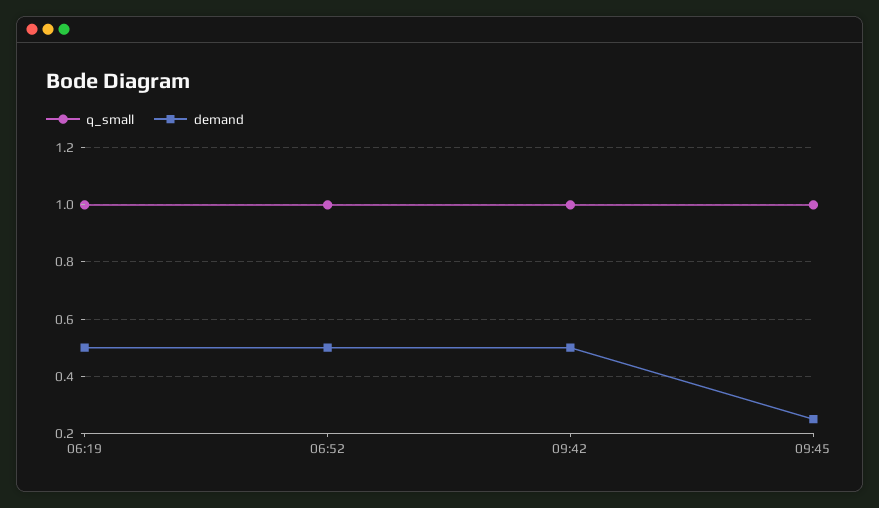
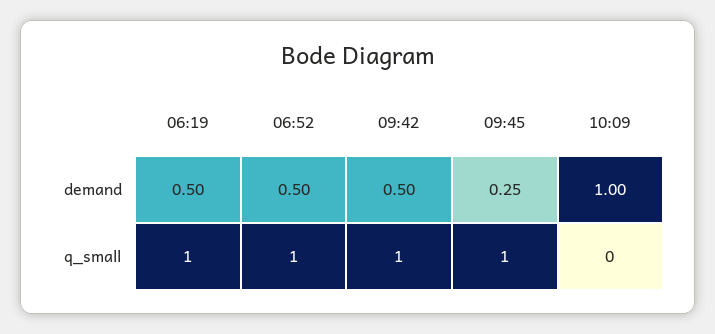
demand, 10:09: none -> 1
q_small, 10:09: none -> 0

